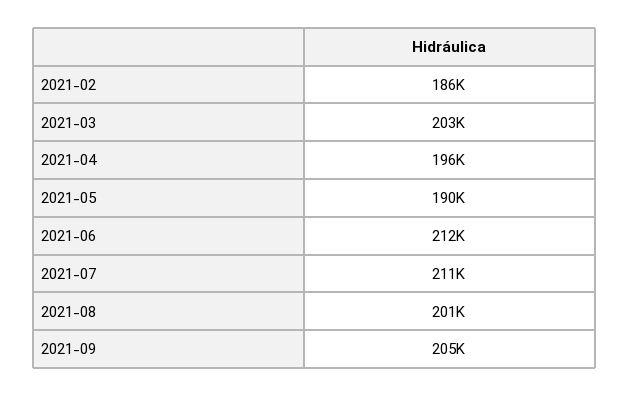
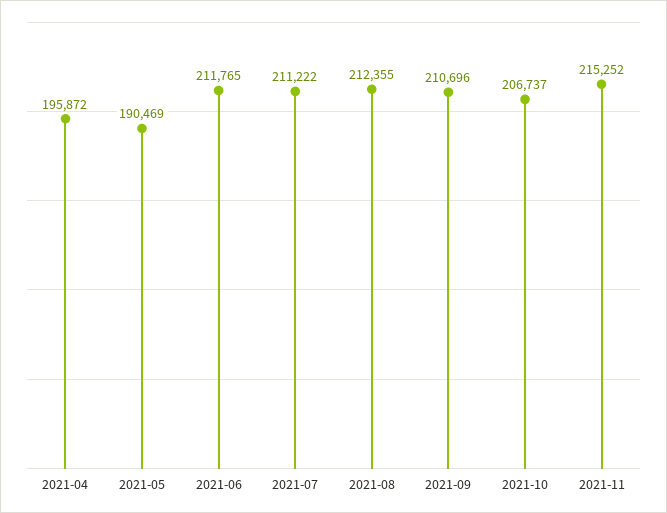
2021-02: 186000 -> none
2021-03: 203000 -> none
2021-08: 201000 -> 212355
2021-09: 205000 -> 210696
2021-10: none -> 206737
2021-11: none -> 215252

